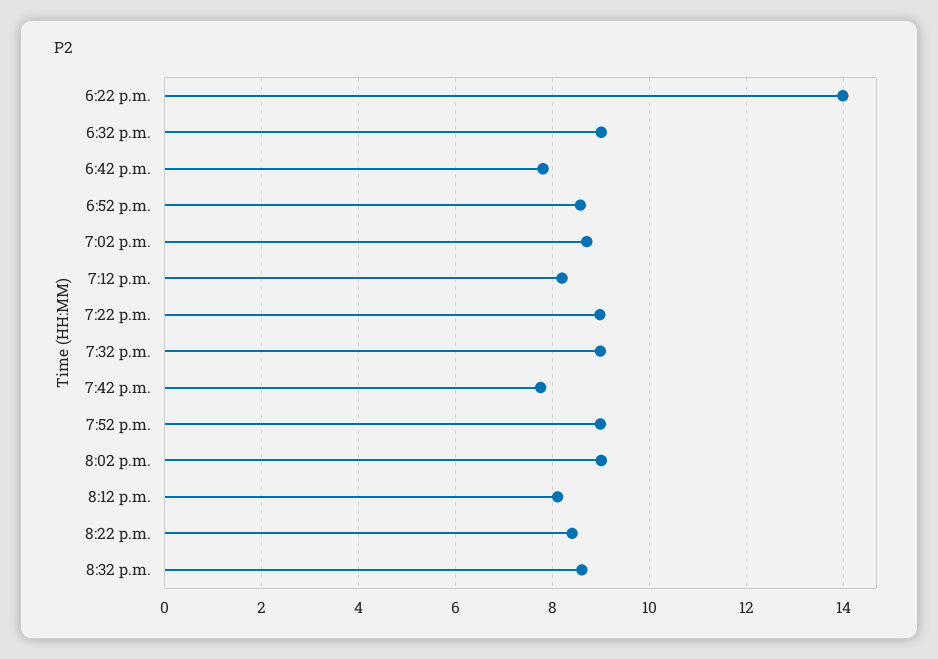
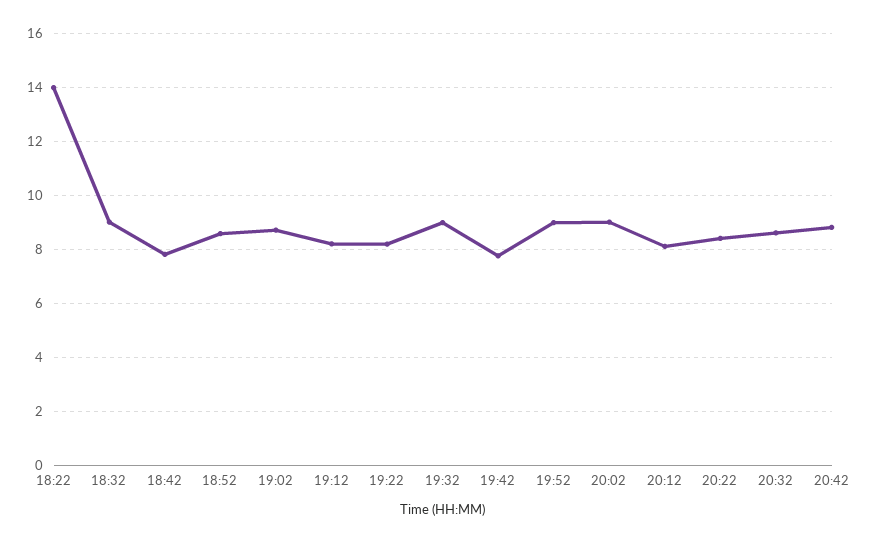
7:22 p.m.: 9 -> 8.25
20:42: none -> 8.75

